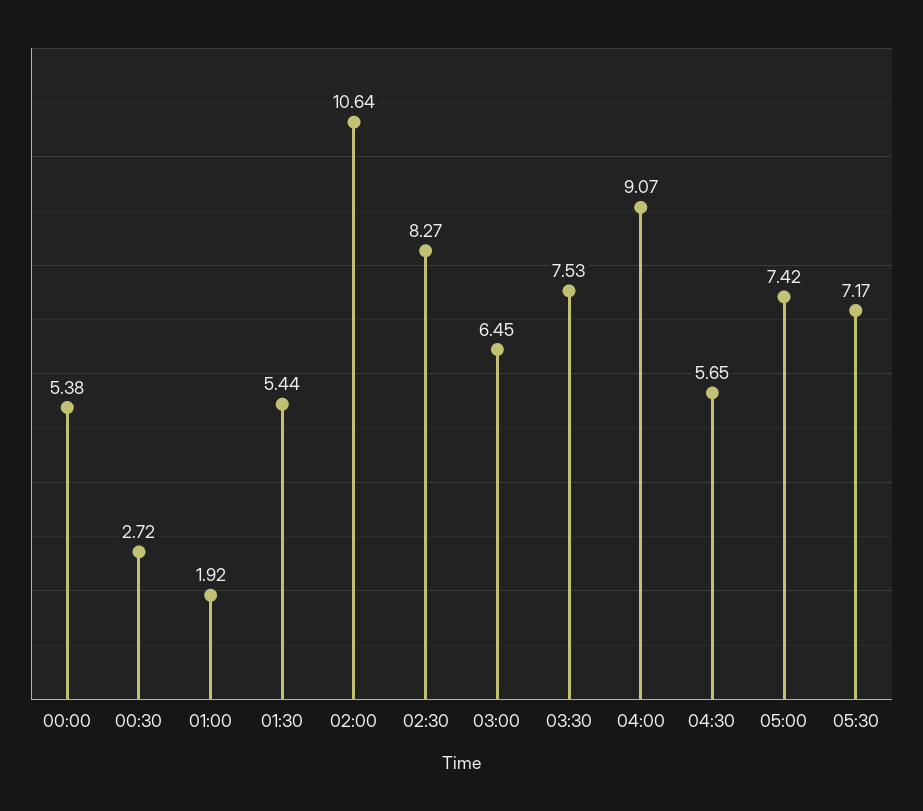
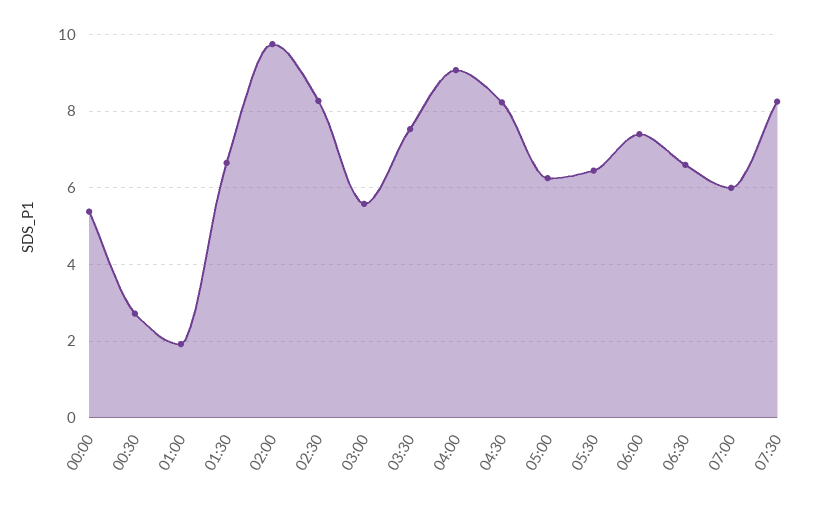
01:30: 5.44 -> 6.6
02:00: 10.64 -> 9.8
03:00: 6.45 -> 5.6
04:30: 5.65 -> 8.2
05:00: 7.42 -> 6.2
05:30: 7.17 -> 6.4
06:00: none -> 7.4
06:30: none -> 6.6
07:00: none -> 6
07:30: none -> 8.2

